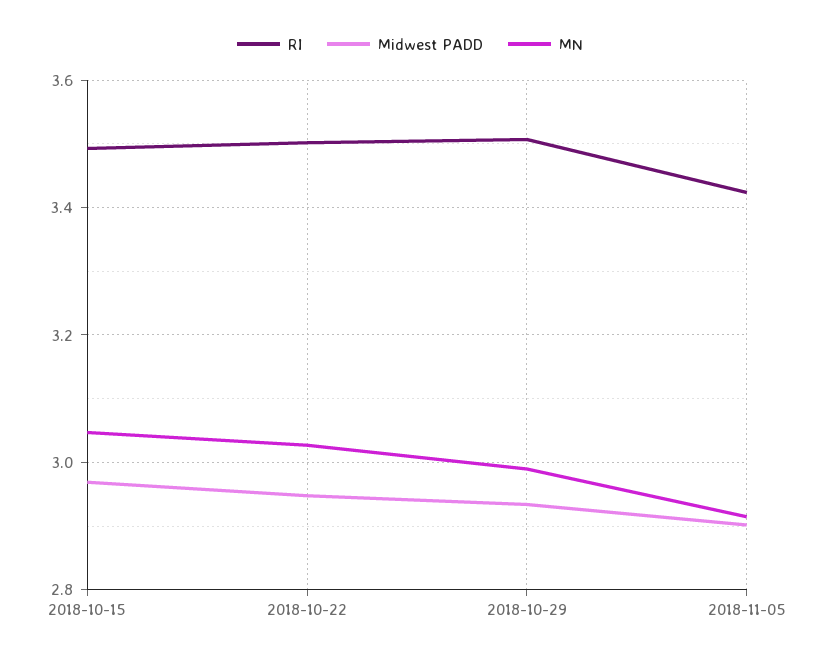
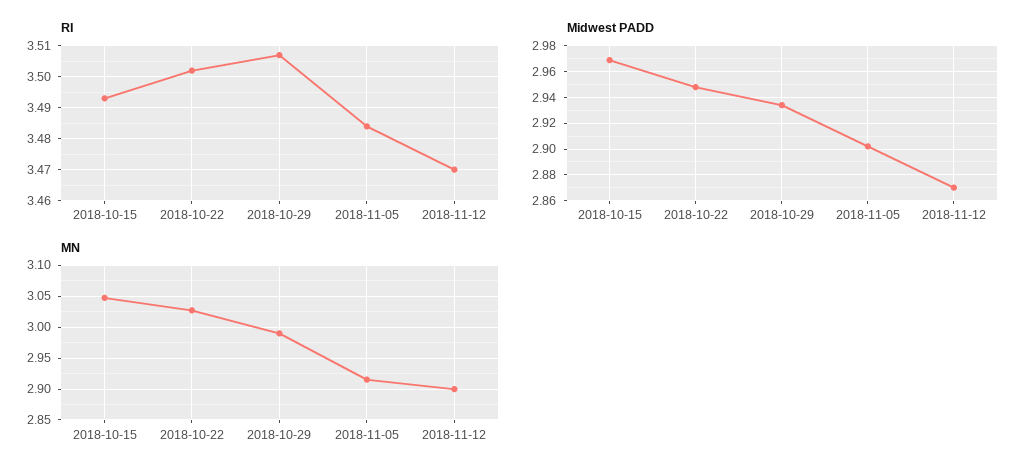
RI, 2018-11-05: 3.42 -> 3.485
RI, 2018-11-12: none -> 3.47
Midwest PADD, 2018-11-12: none -> 2.87
MN, 2018-11-12: none -> 2.9

